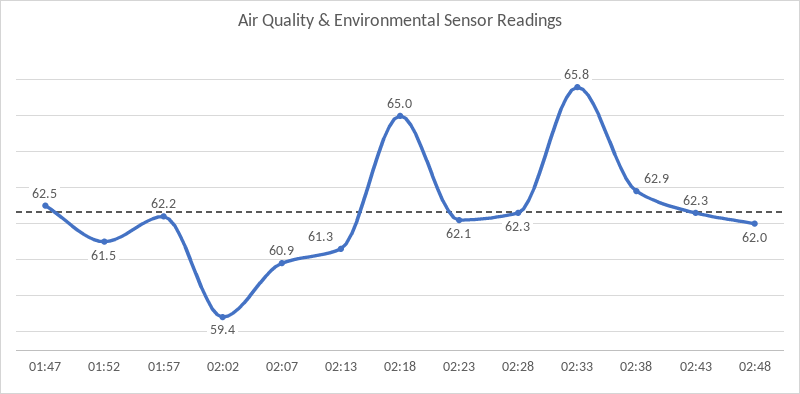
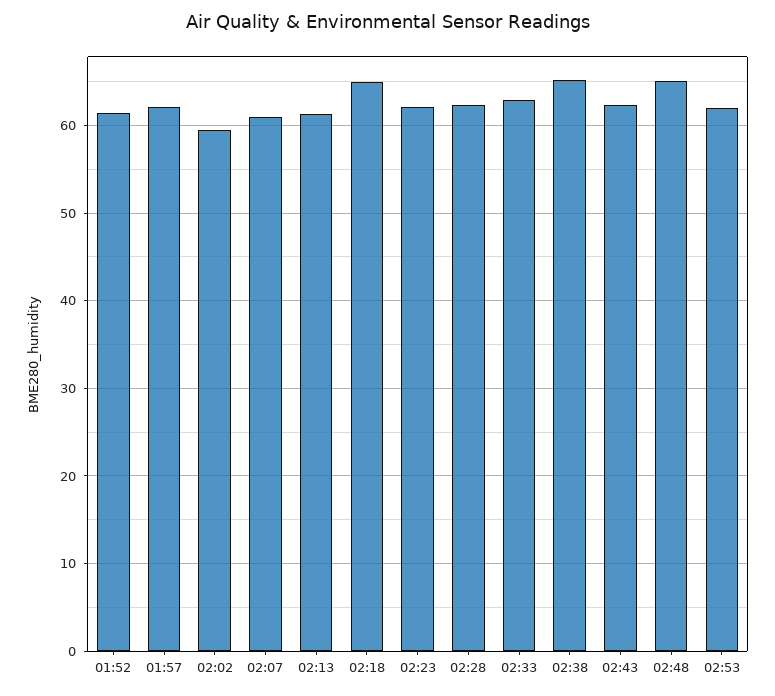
01:47: 62.5 -> none
02:33: 65.8 -> 63
02:38: 62.9 -> 65
02:48: 62 -> 65
02:53: none -> 62

